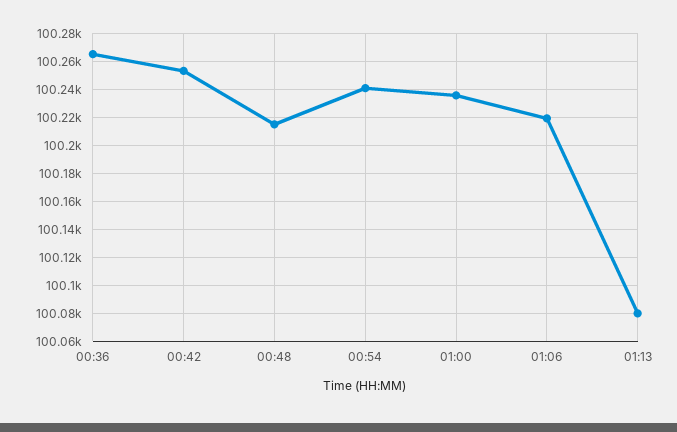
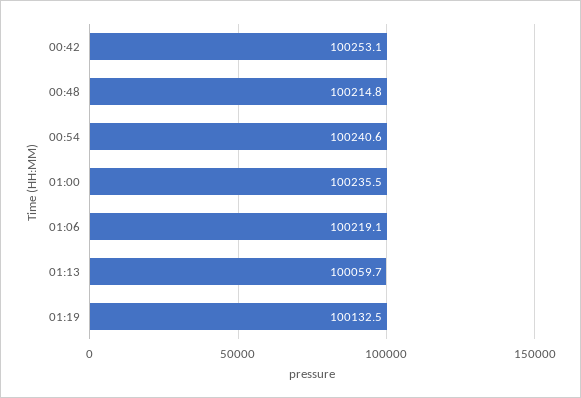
00:36: 100265 -> none
01:13: 100080 -> 100059.7
01:19: none -> 100132.5

